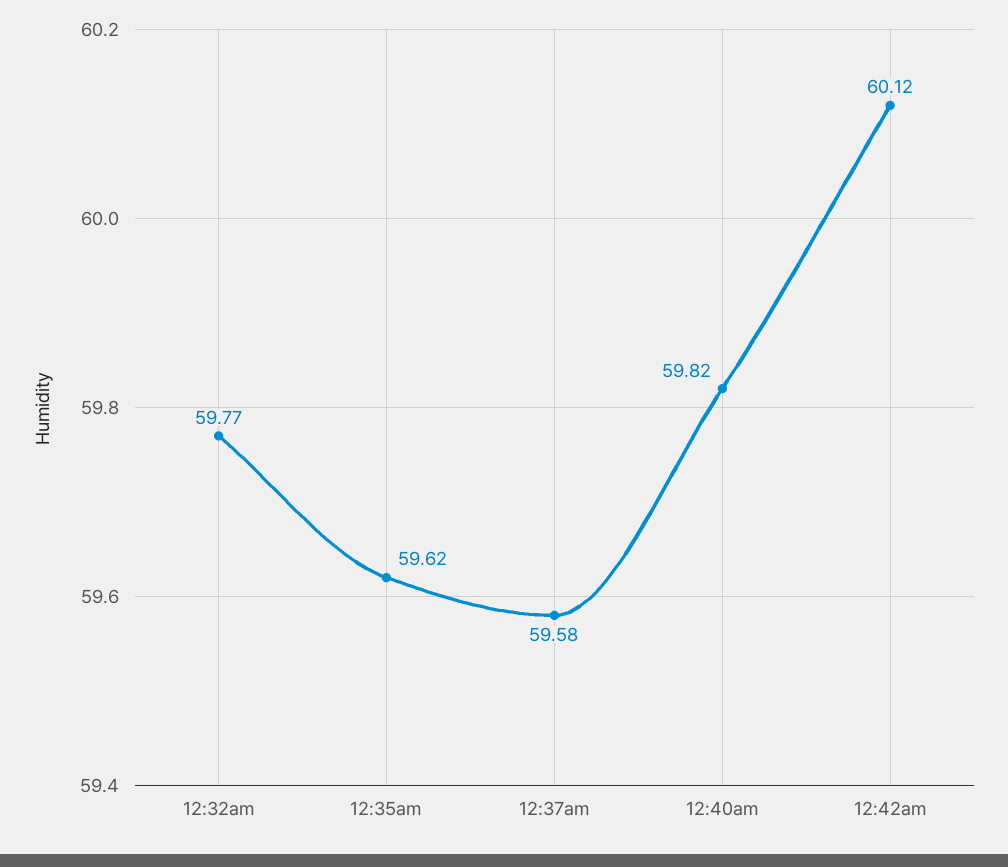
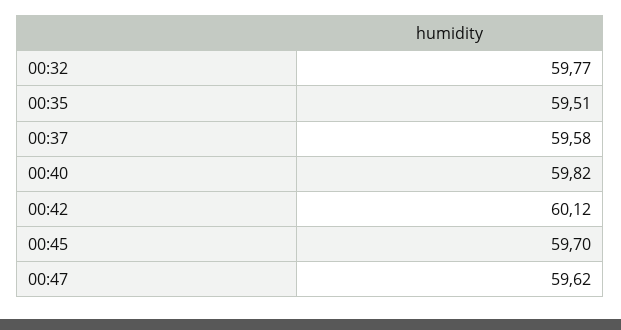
12:35am: 59.62 -> 59.51
00:45: none -> 59.7
00:47: none -> 59.62

